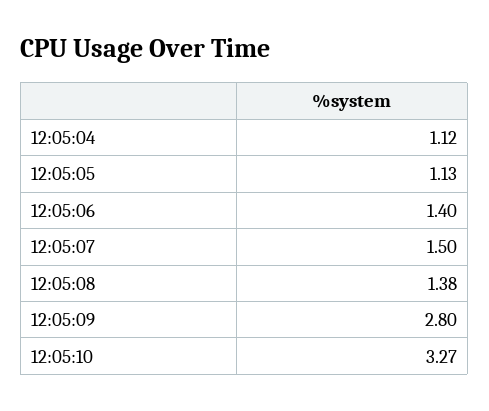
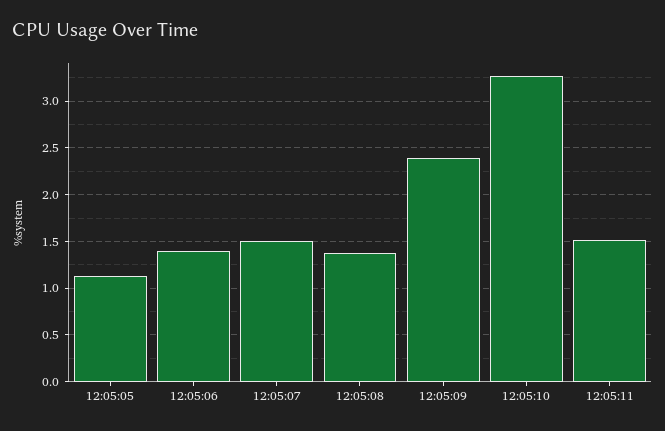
12:05:04: 1.12 -> none
12:05:09: 2.8 -> 2.4
12:05:11: none -> 1.5

